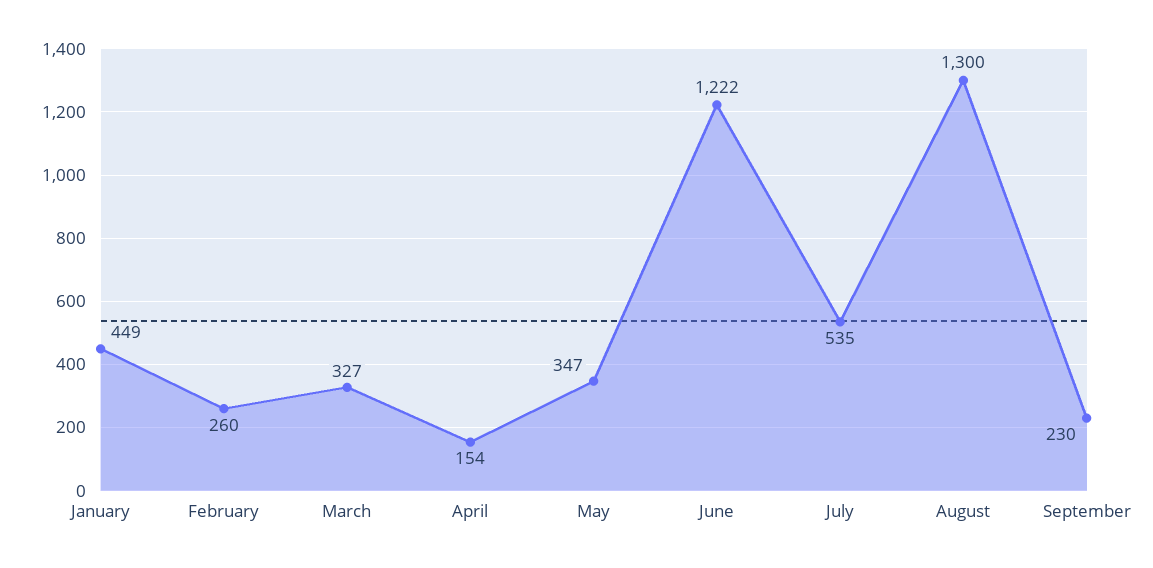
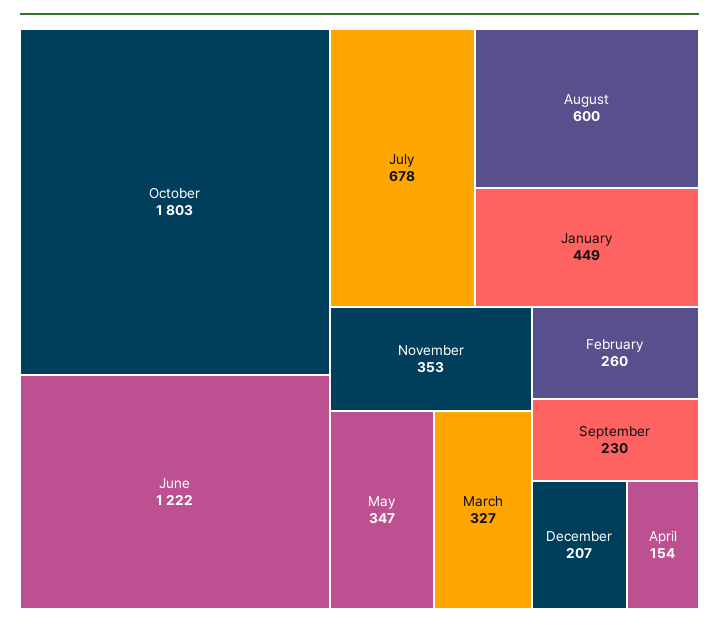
July: 535 -> 678
August: 1300 -> 600
October: none -> 1803
November: none -> 353
December: none -> 207

